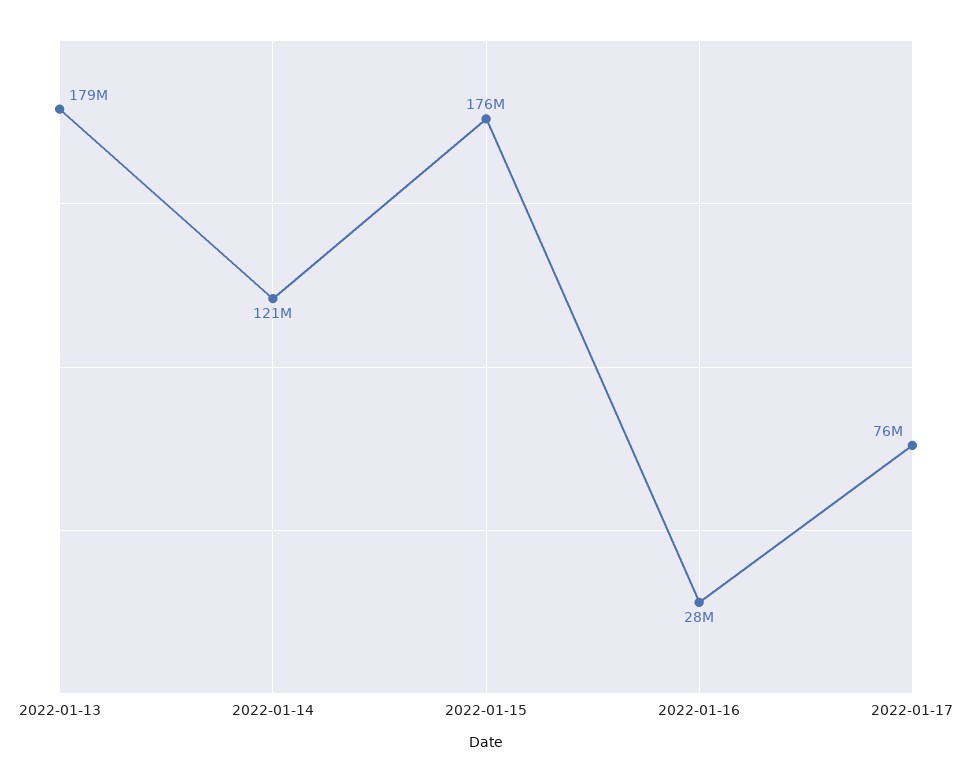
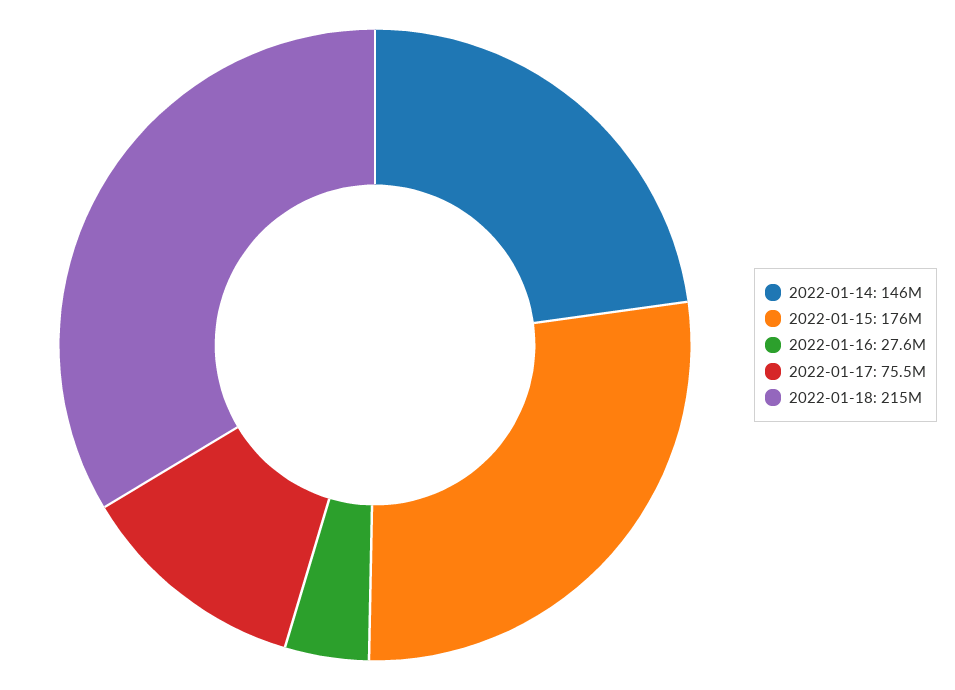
2022-01-13: 179000000 -> none
2022-01-14: 121000000 -> 146000000
2022-01-18: none -> 215000000

